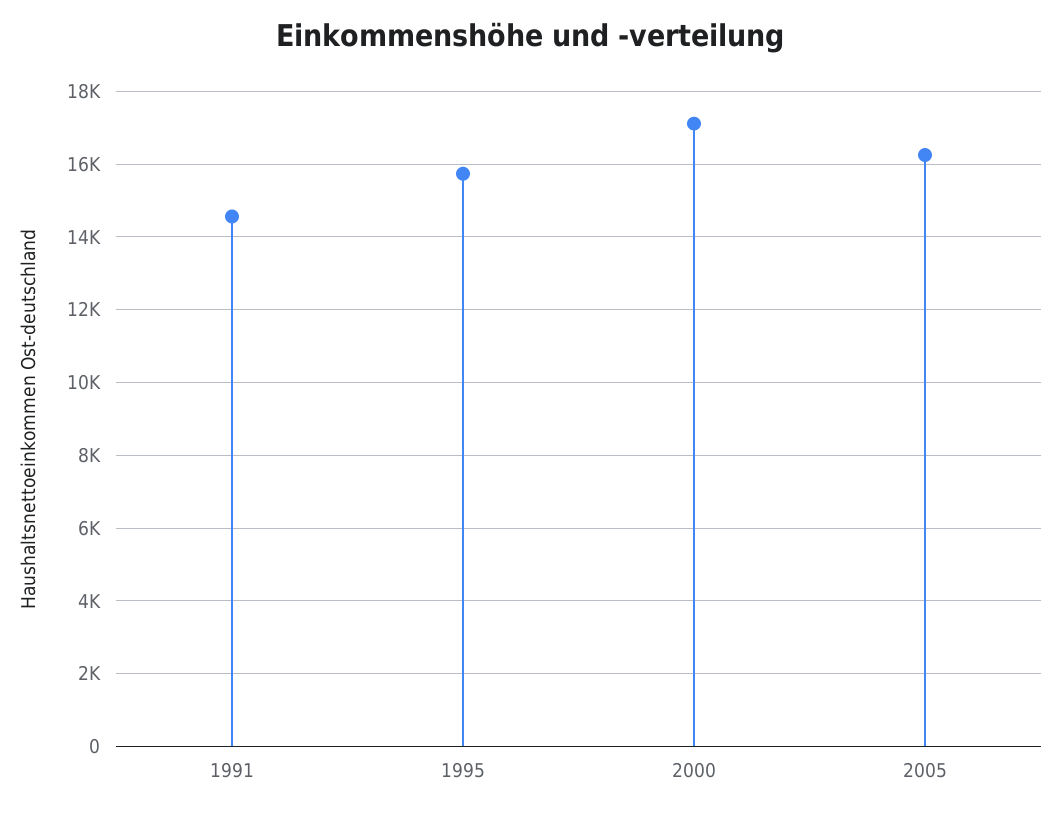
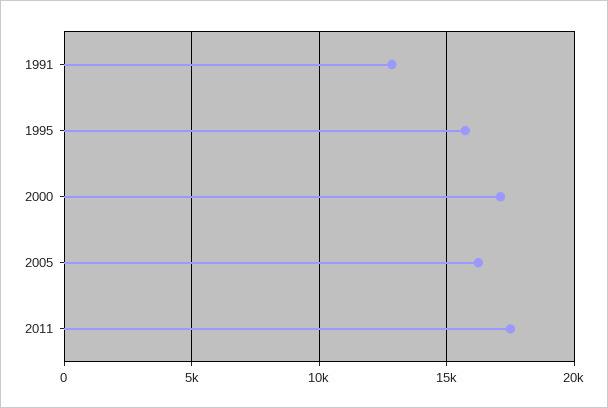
1991: 14600 -> 13000
2011: none -> 17500

